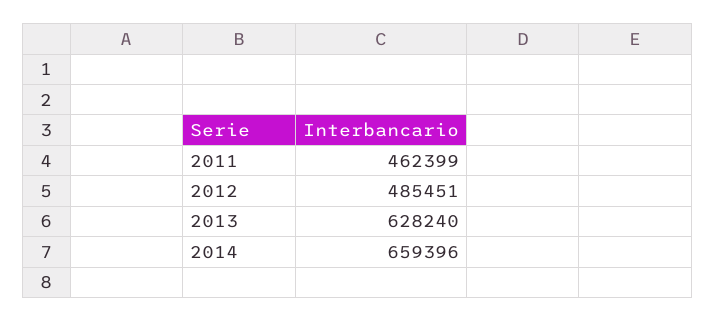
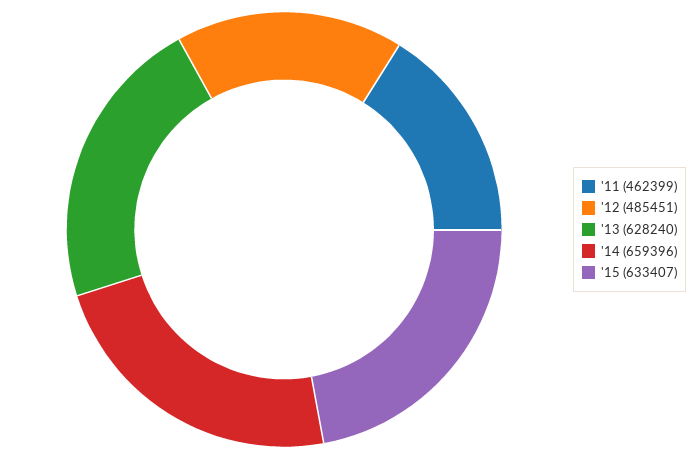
'15: none -> 633407

